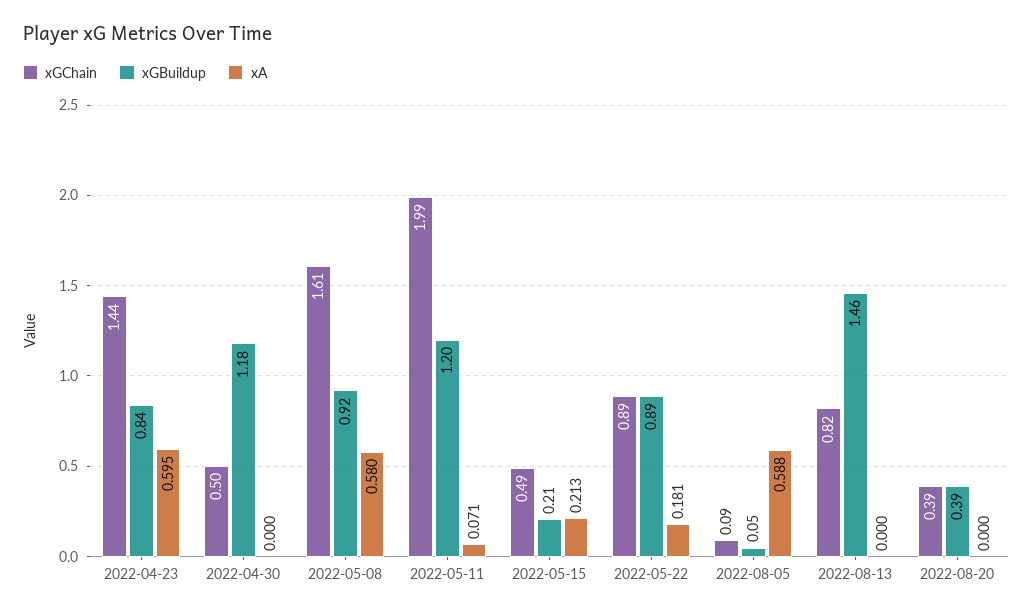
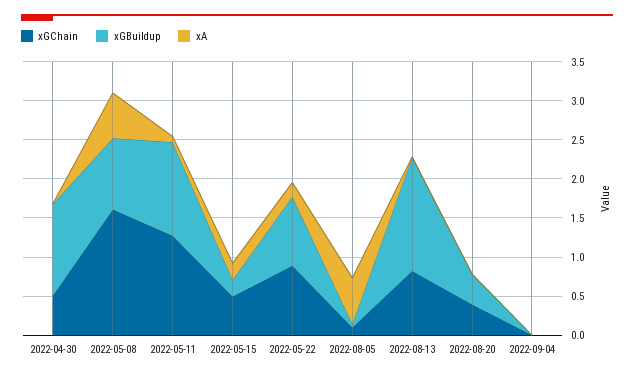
xGChain, 2022-04-23: 1.44 -> none
xGBuildup, 2022-04-23: 0.84 -> none
xA, 2022-04-23: 0.595 -> none
xGChain, 2022-05-11: 1.99 -> 1.25
xGChain, 2022-09-04: none -> 0
xGBuildup, 2022-09-04: none -> 0
xA, 2022-09-04: none -> 0

